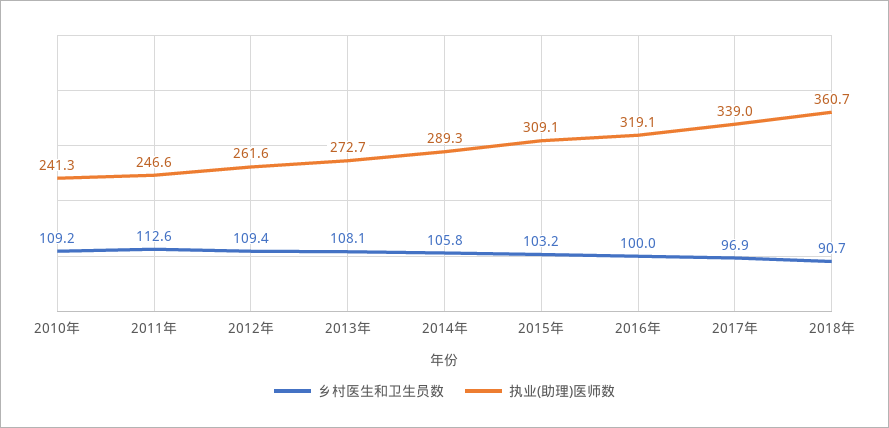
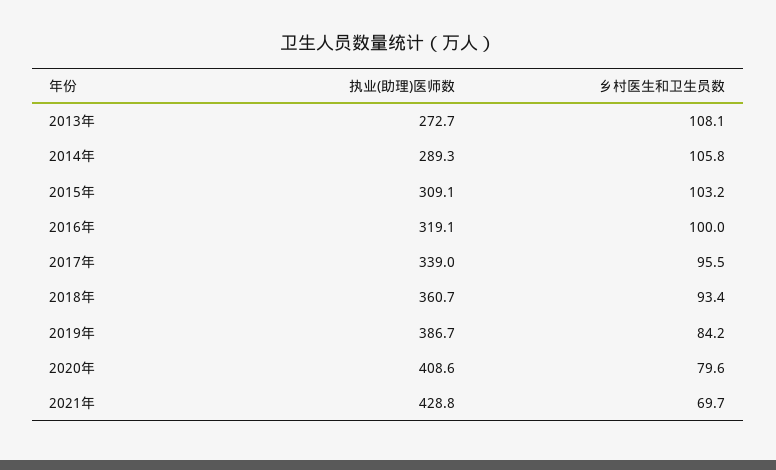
乡村医生和卫生员数, 2010年: 109.2 -> none
执业(助理)医师数, 2010年: 241.3 -> none
乡村医生和卫生员数, 2011年: 112.6 -> none
执业(助理)医师数, 2011年: 246.6 -> none
乡村医生和卫生员数, 2012年: 109.4 -> none
执业(助理)医师数, 2012年: 261.6 -> none
乡村医生和卫生员数, 2017年: 96.9 -> 95.5
乡村医生和卫生员数, 2018年: 90.7 -> 93.4
执业(助理)医师数, 2019年: none -> 386.7
乡村医生和卫生员数, 2019年: none -> 84.2
执业(助理)医师数, 2020年: none -> 408.6
乡村医生和卫生员数, 2020年: none -> 79.6
执业(助理)医师数, 2021年: none -> 428.8
乡村医生和卫生员数, 2021年: none -> 69.7

